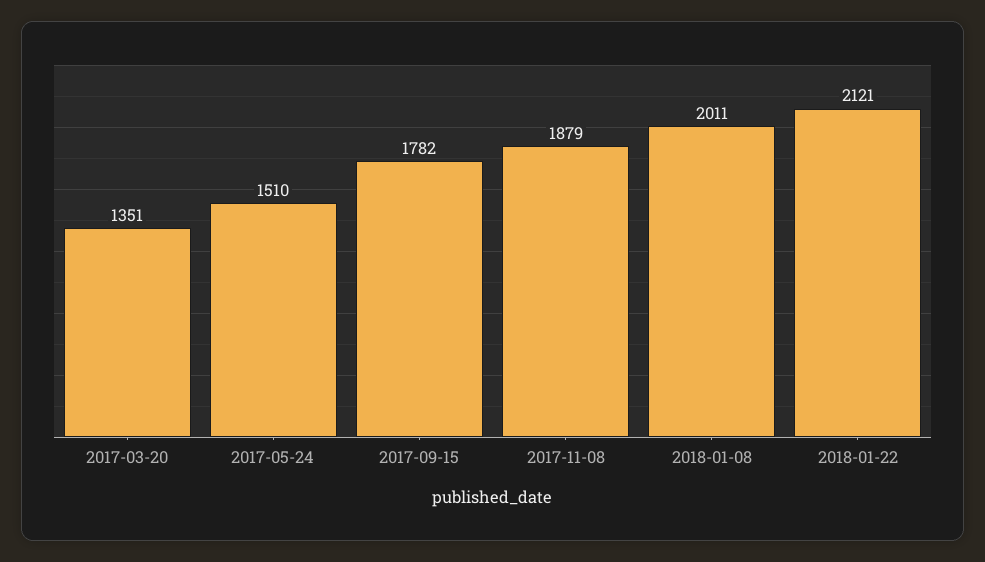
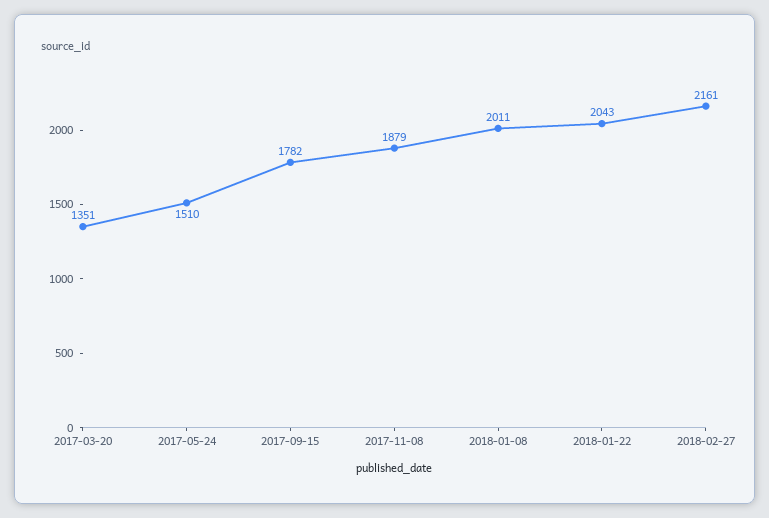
2018-01-22: 2121 -> 2043
2018-02-27: none -> 2161

